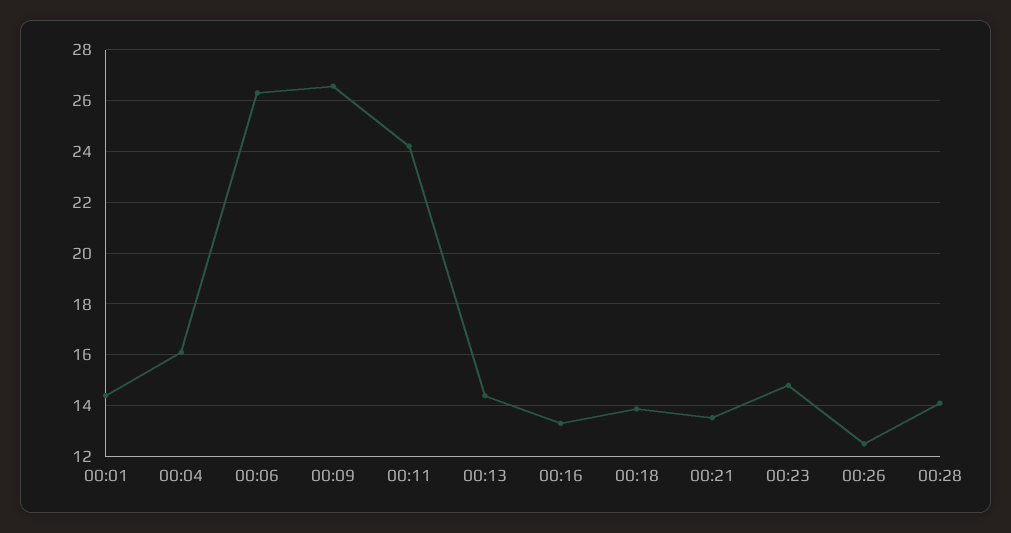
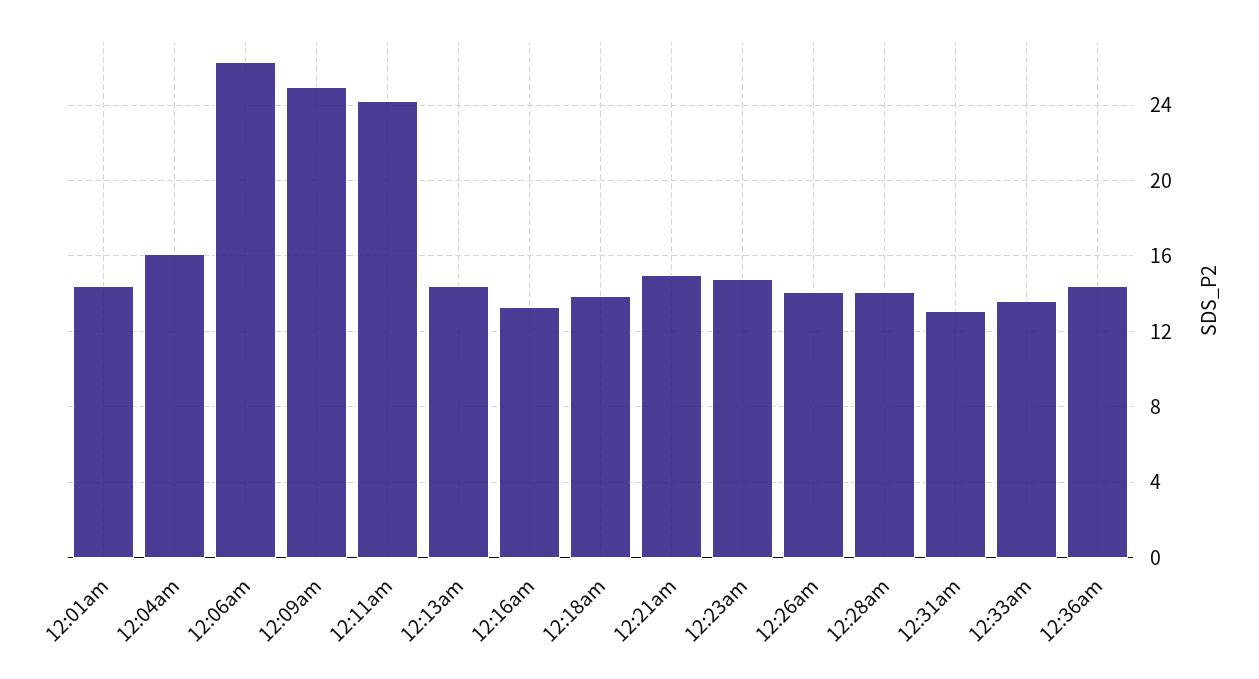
00:09: 26.5 -> 25
00:21: 13.5 -> 15
00:26: 12.5 -> 14
12:31am: none -> 13
12:33am: none -> 13.5
12:36am: none -> 14.5

